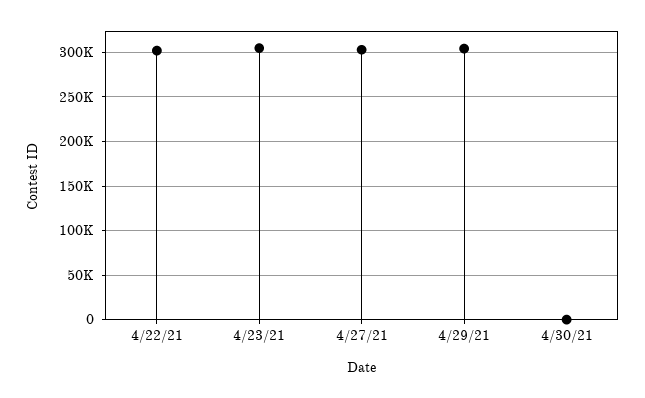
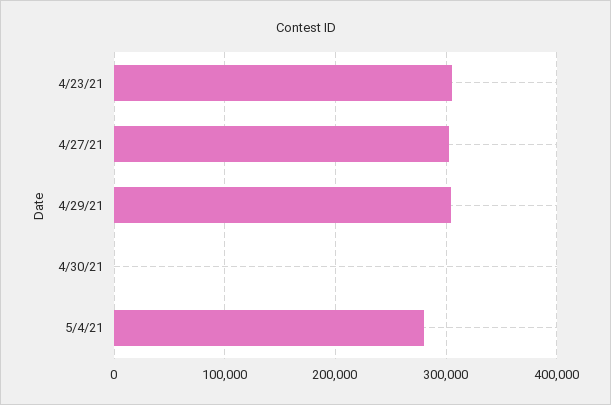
4/22/21: 300000 -> none
5/4/21: none -> 280000

